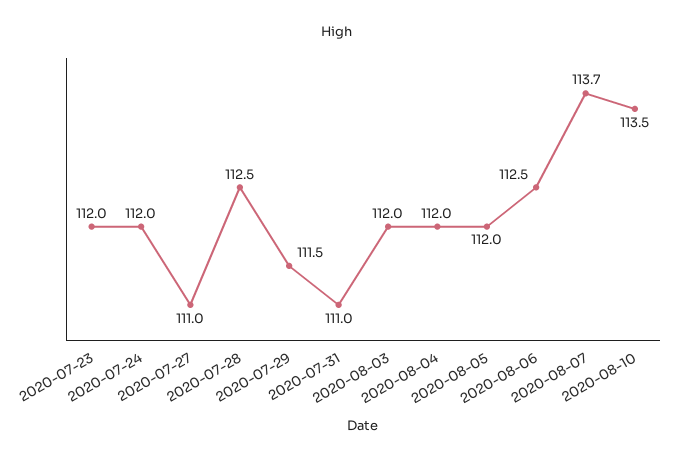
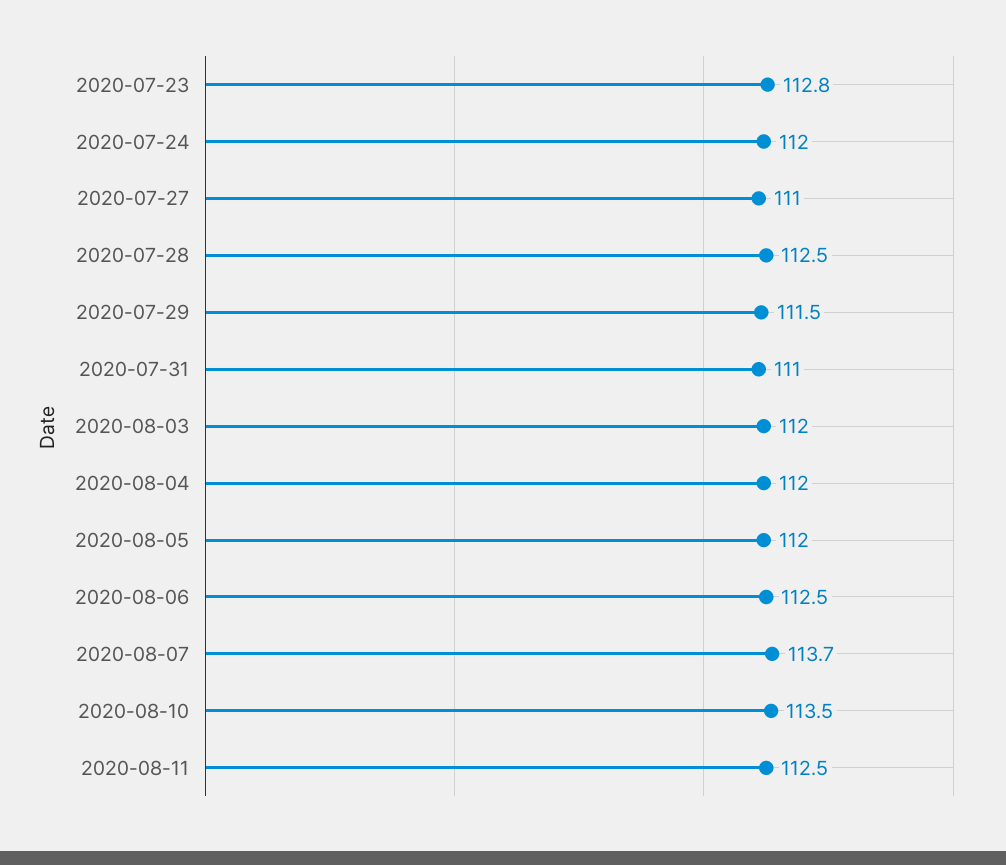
2020-07-23: 112 -> 112.8
2020-08-11: none -> 112.5

